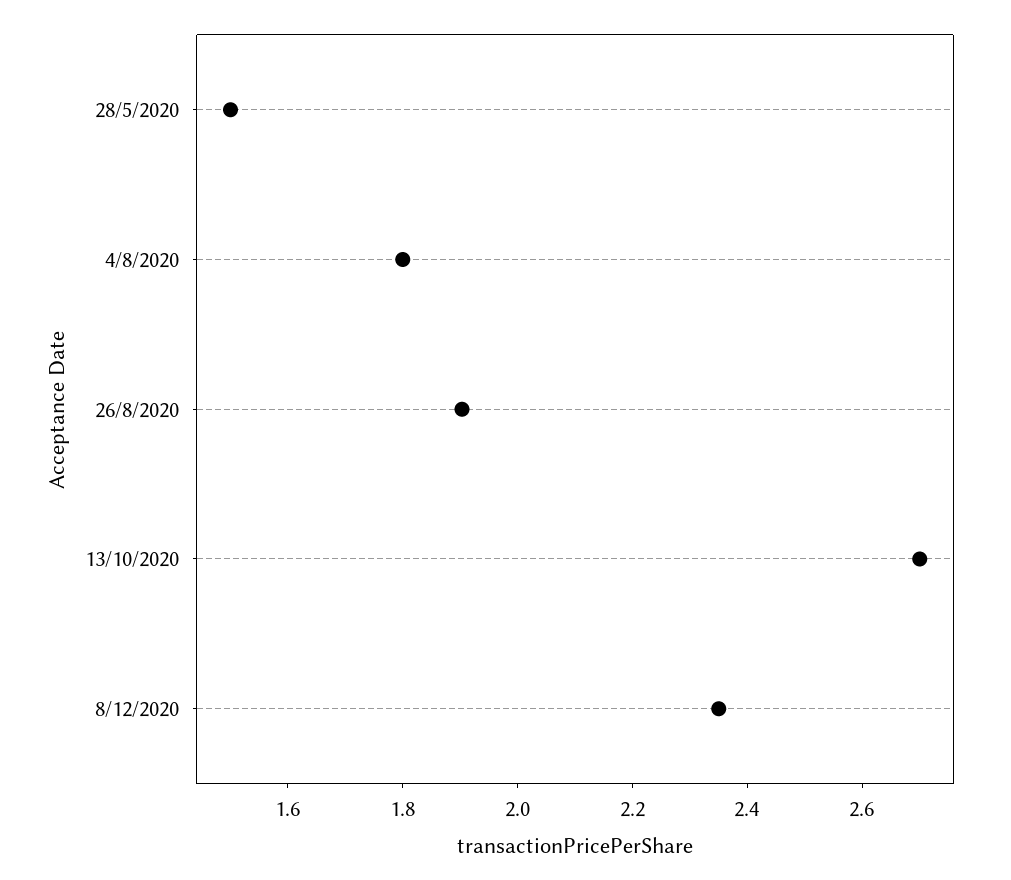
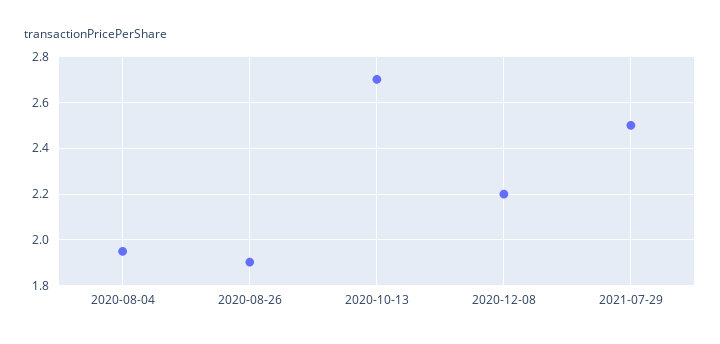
28/5/2020: 1.5 -> none
4/8/2020: 1.8 -> 1.95
8/12/2020: 2.35 -> 2.2
2021-07-29: none -> 2.5

